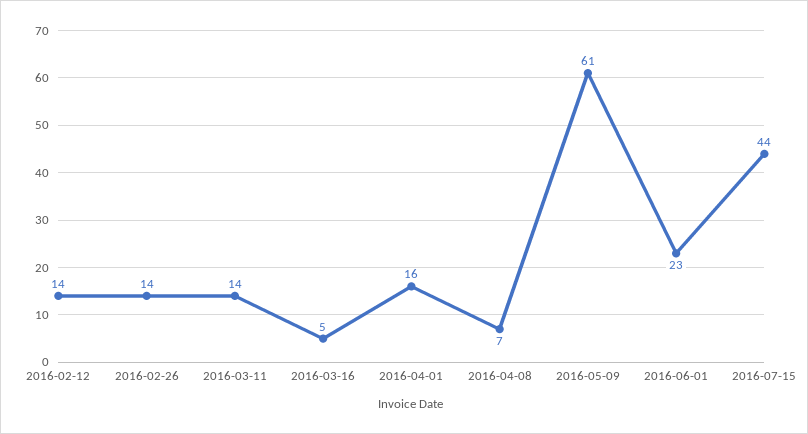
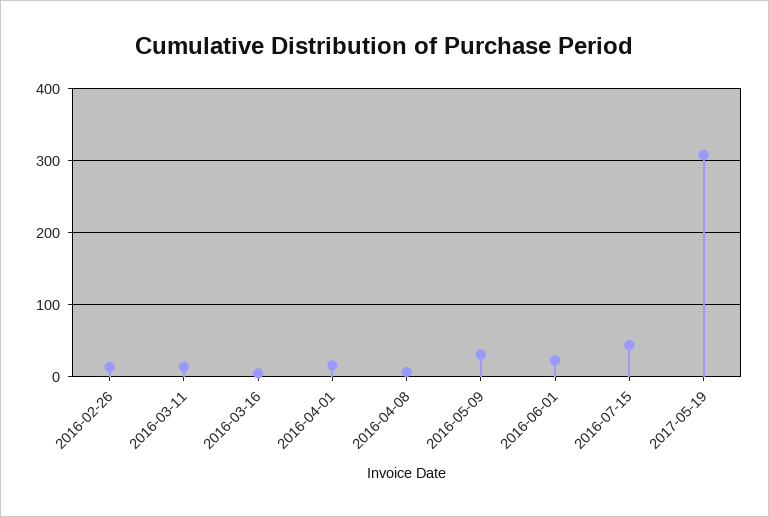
2016-02-12: 14 -> none
2016-05-09: 61 -> 30
2017-05-19: none -> 310

